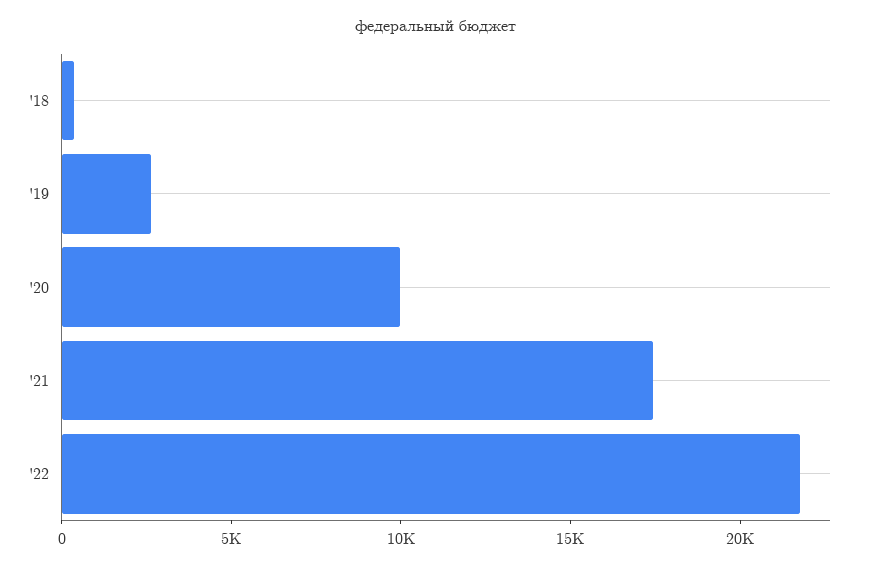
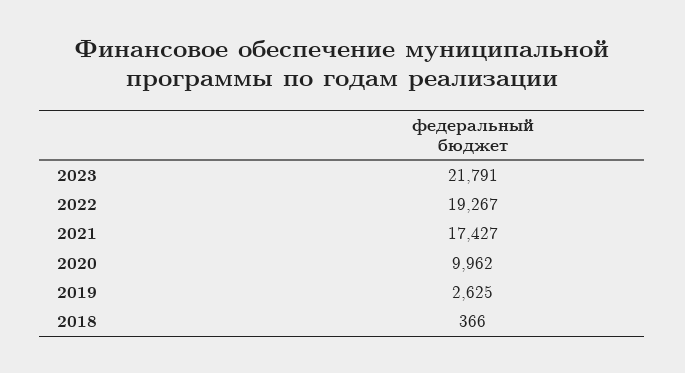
'22: 22000 -> 19267
2023: none -> 21791

